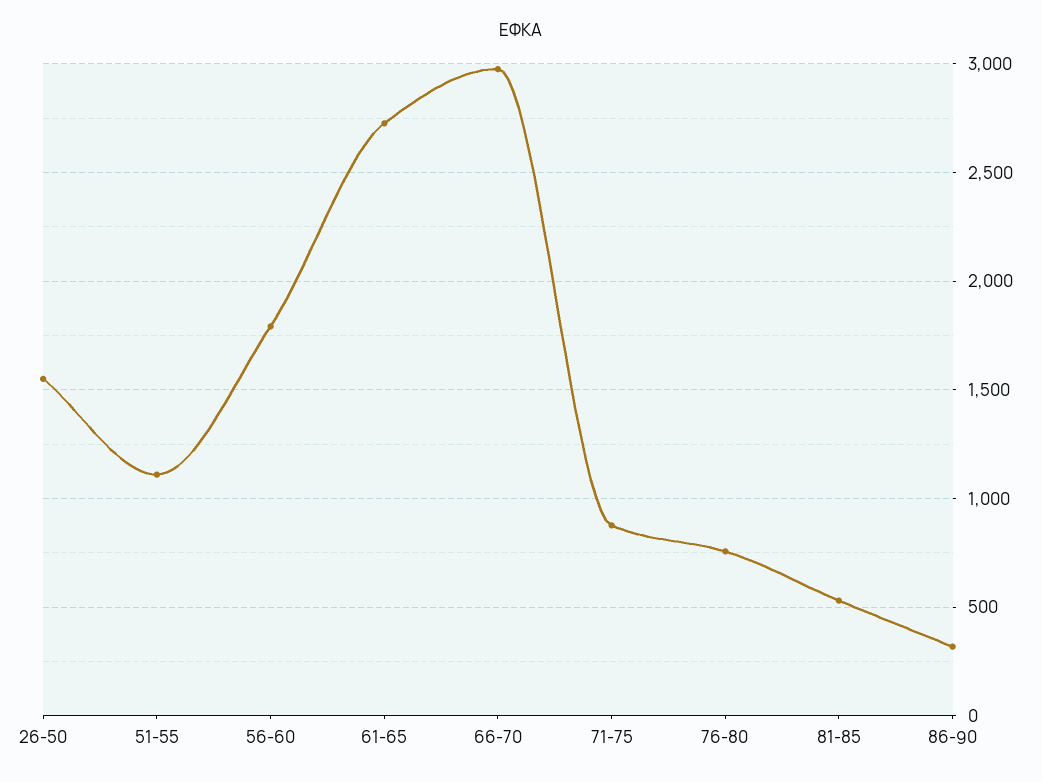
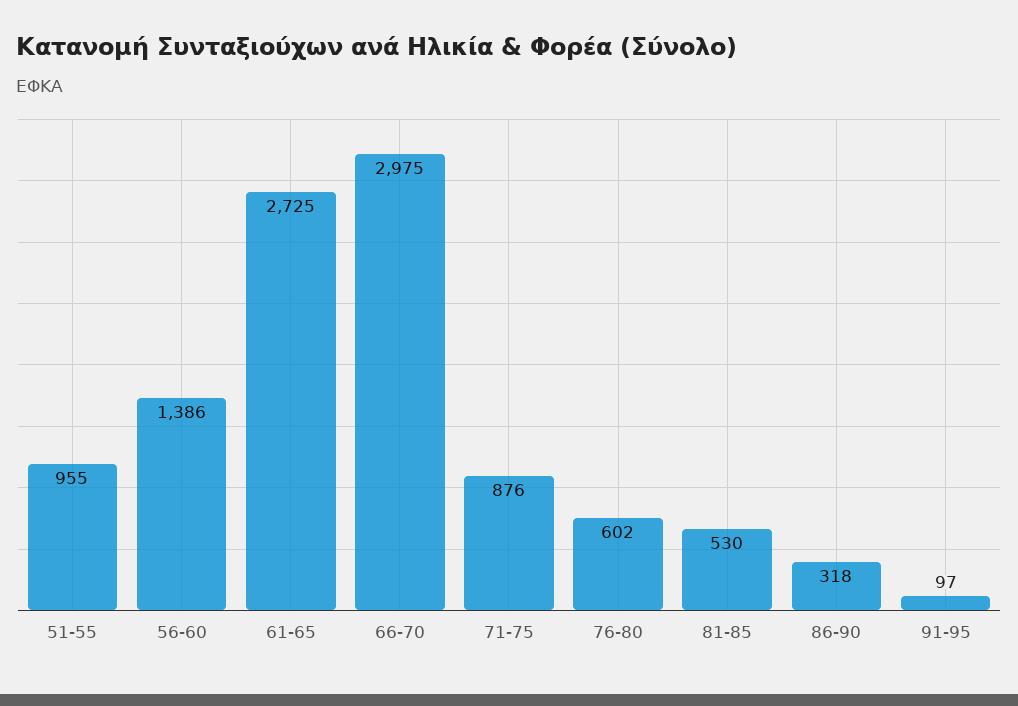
26-50: 1550 -> none
51-55: 1100 -> 955
56-60: 1800 -> 1386
76-80: 750 -> 602
91-95: none -> 97

